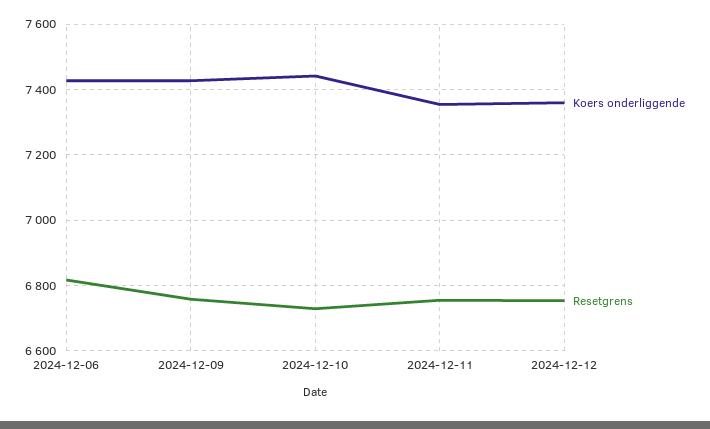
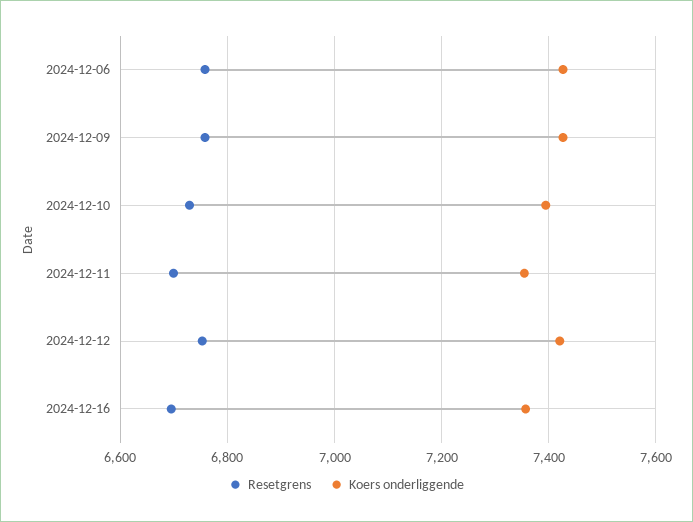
Resetgrens, 2024-12-06: 6820 -> 6760
Koers onderliggende, 2024-12-10: 7440 -> 7400
Resetgrens, 2024-12-11: 6760 -> 6700
Koers onderliggende, 2024-12-12: 7360 -> 7420
Resetgrens, 2024-12-16: none -> 6700
Koers onderliggende, 2024-12-16: none -> 7360

